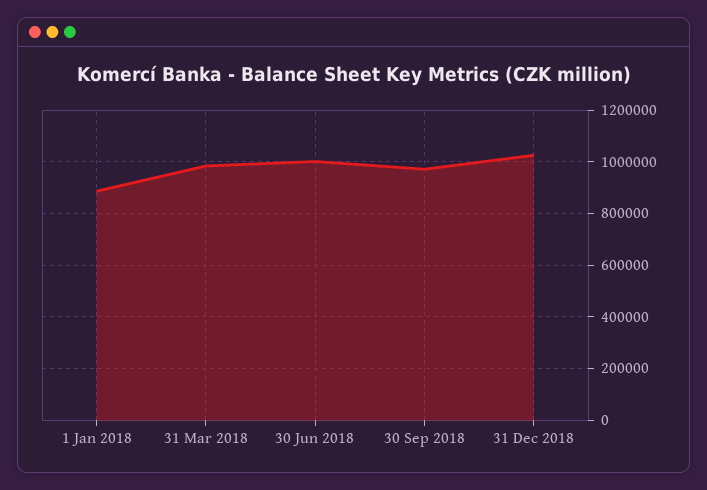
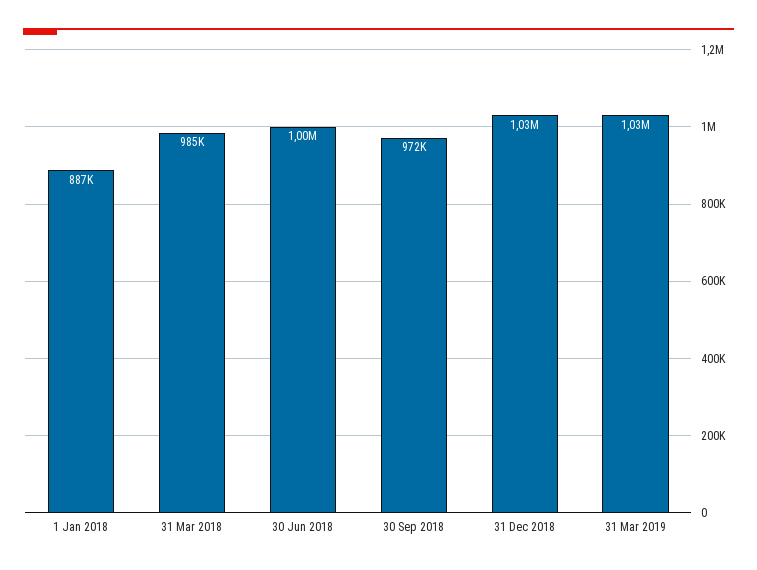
31 Mar 2019: none -> 1030000

